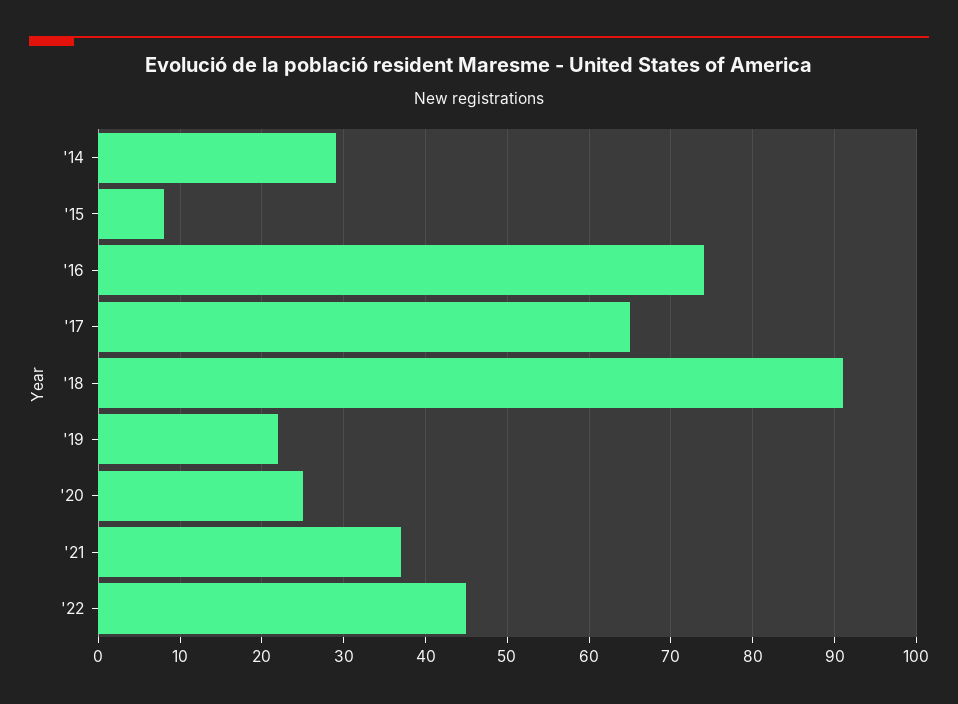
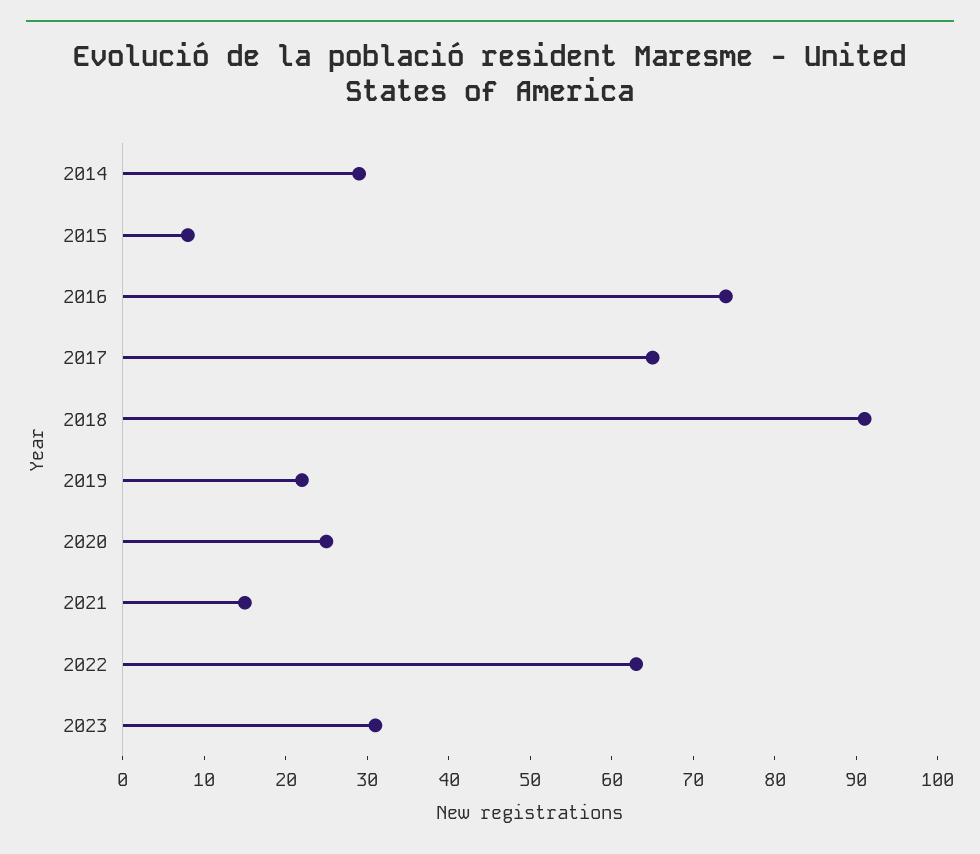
'21: 37 -> 15
'22: 45 -> 63
2023: none -> 31

